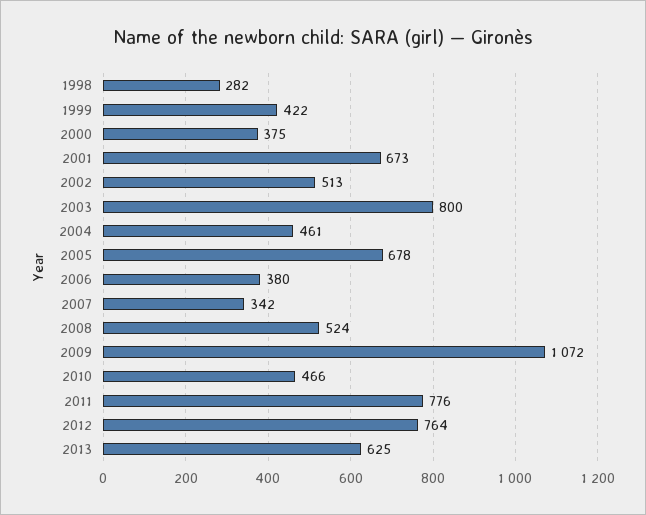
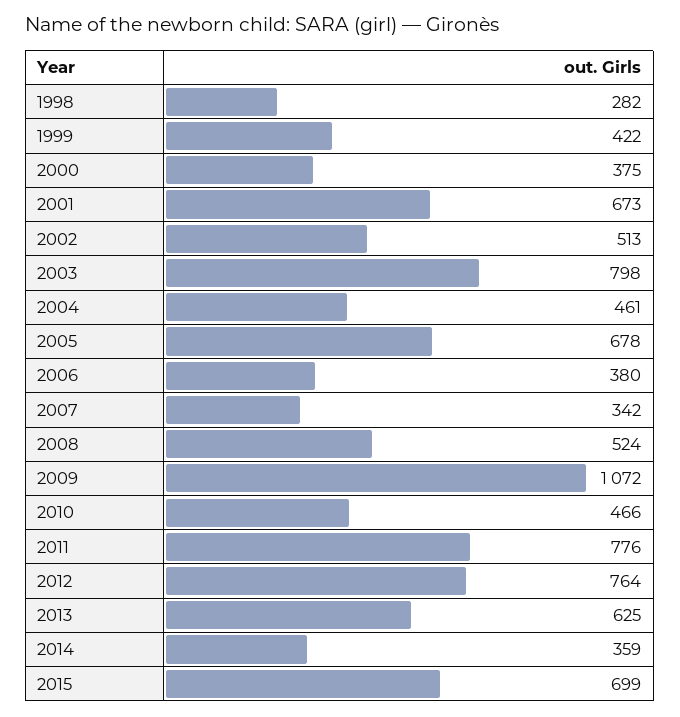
2003: 800 -> 798
2014: none -> 359
2015: none -> 699

